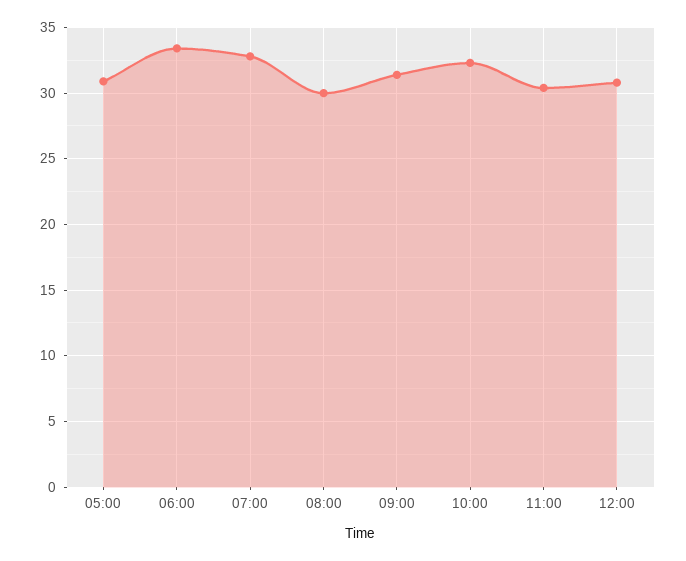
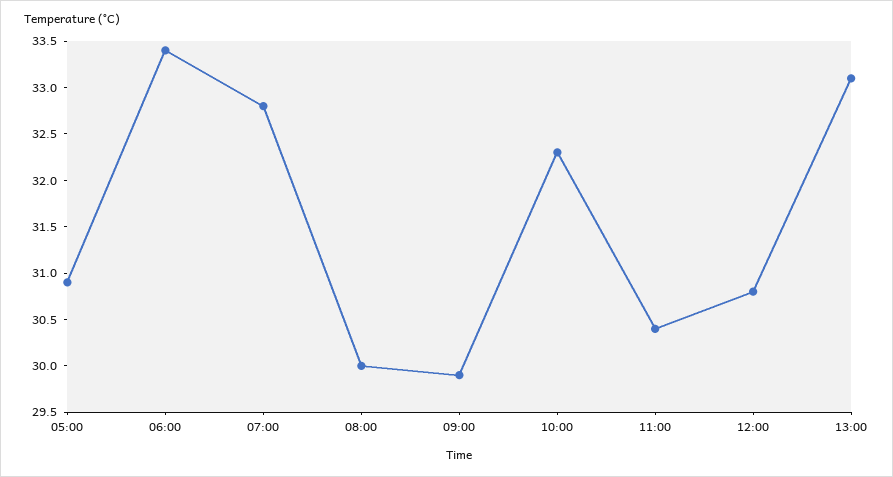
09:00: 31.5 -> 29.9
13:00: none -> 33.1

